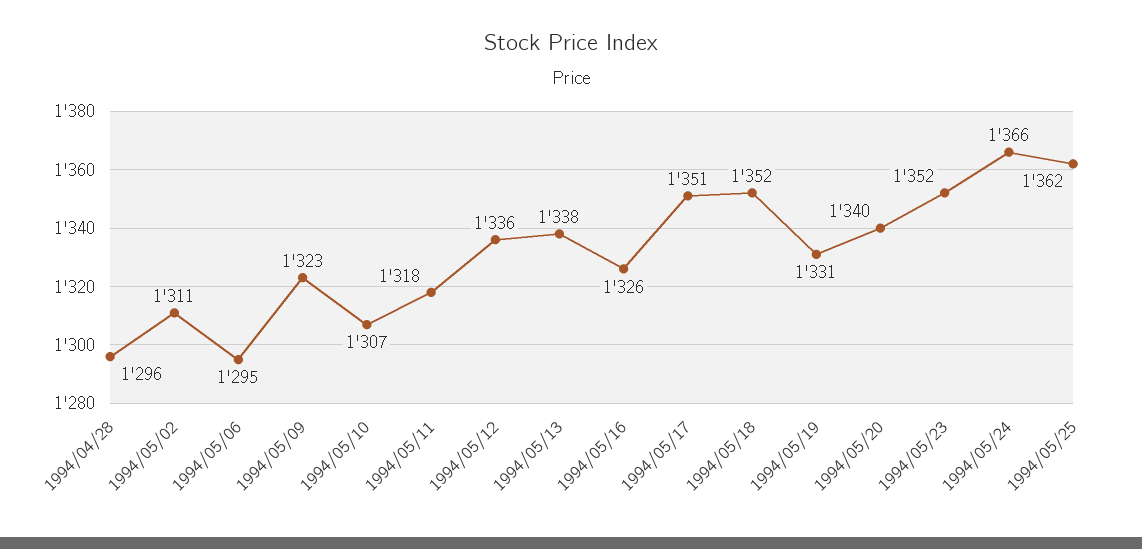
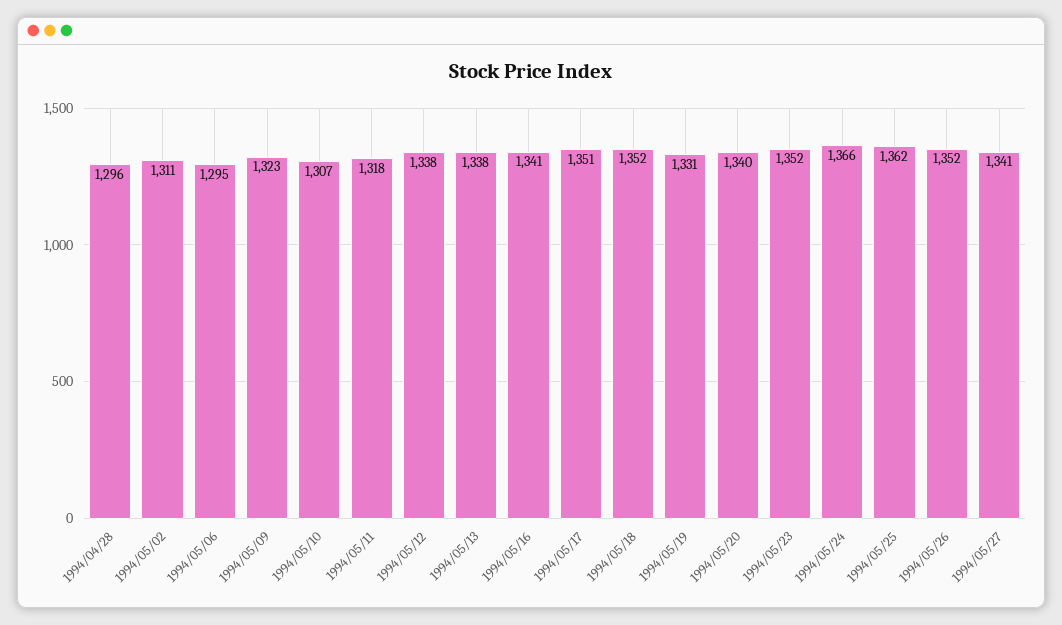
1994/05/12: 1336 -> 1338
1994/05/16: 1326 -> 1341
1994/05/26: none -> 1352
1994/05/27: none -> 1341

